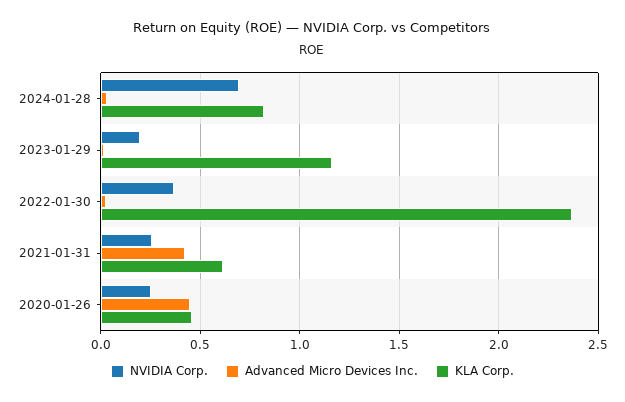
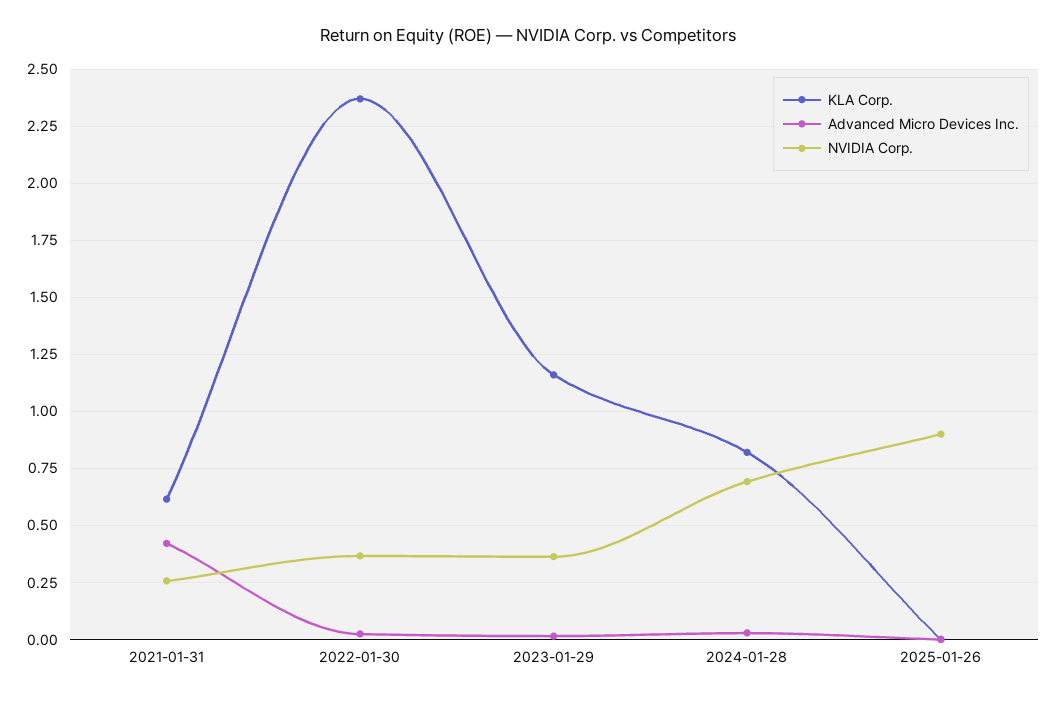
NVIDIA Corp., 2023-01-29: 0.2 -> 0.35
NVIDIA Corp., 2020-01-26: 0.25 -> none
Advanced Micro Devices Inc., 2020-01-26: 0.45 -> none
KLA Corp., 2020-01-26: 0.45 -> none
KLA Corp., 2025-01-26: none -> 0
Advanced Micro Devices Inc., 2025-01-26: none -> 0
NVIDIA Corp., 2025-01-26: none -> 0.9

